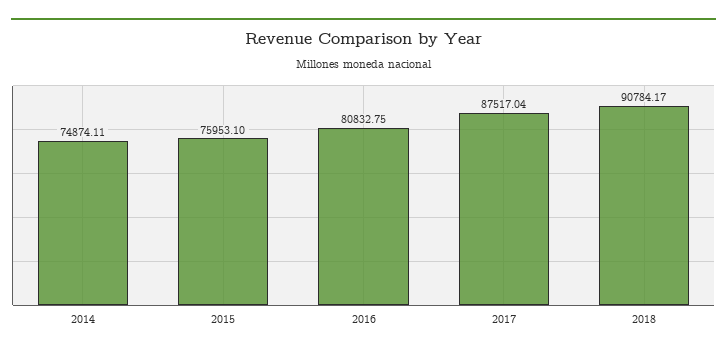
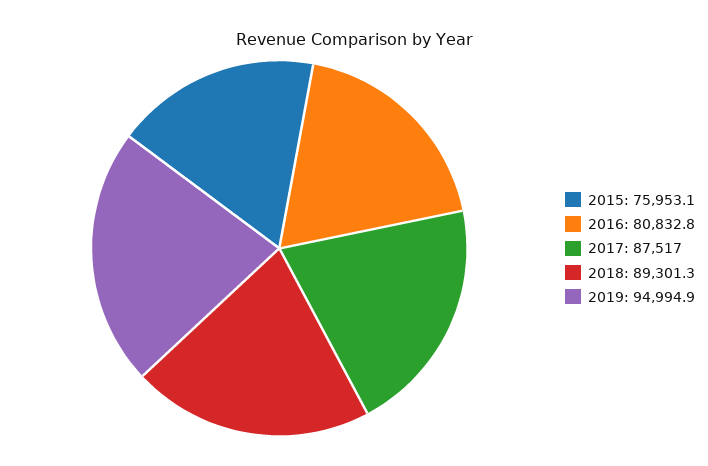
2014: 74874.11 -> none
2018: 90784.17 -> 89301.3
2019: none -> 94994.9

